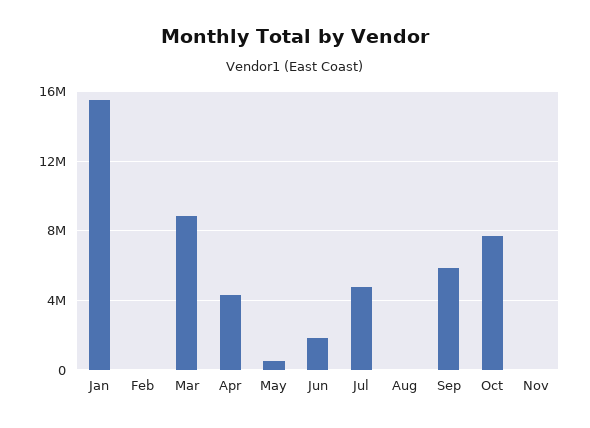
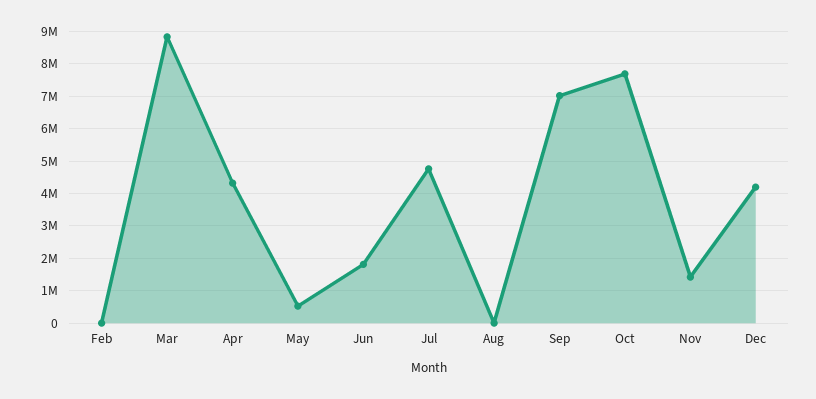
Jan: 15500000 -> none
Sep: 6000000 -> 7000000
Nov: 0 -> 1400000
Dec: none -> 4200000

